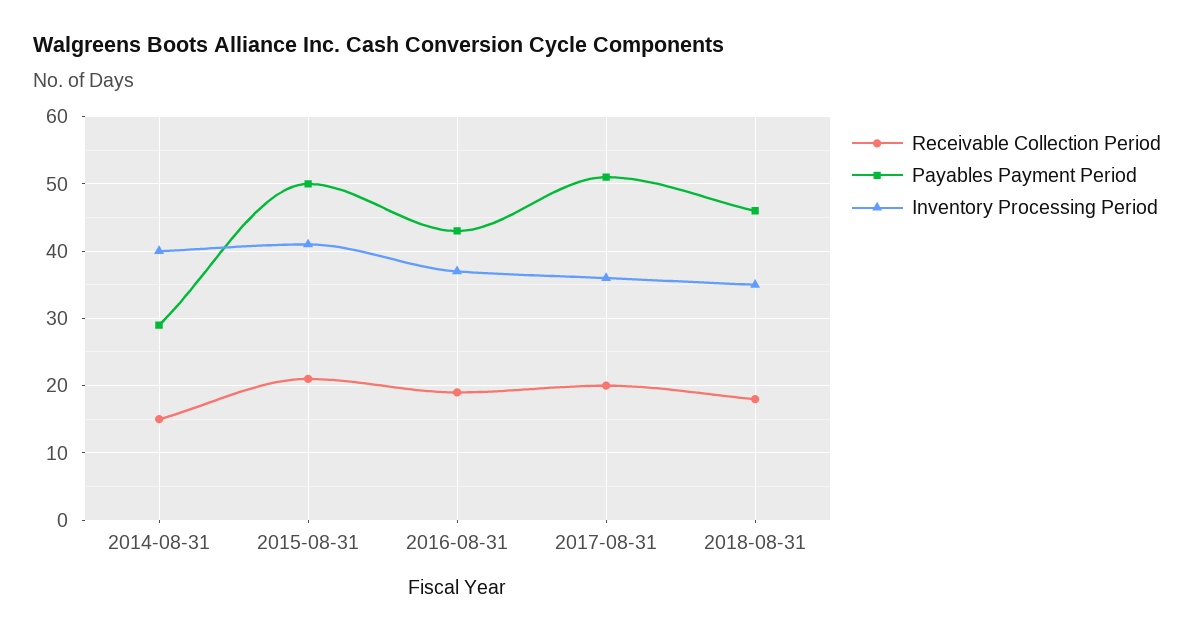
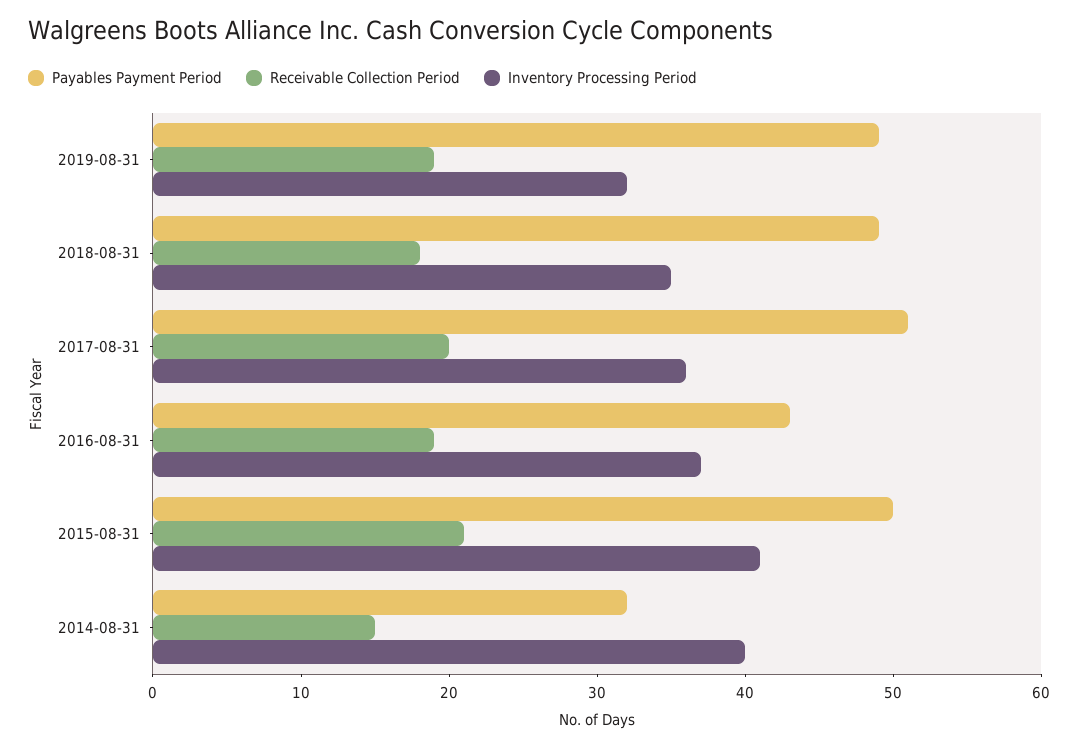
Payables Payment Period, 2014-08-31: 29 -> 32
Payables Payment Period, 2018-08-31: 46 -> 49
Payables Payment Period, 2019-08-31: none -> 49
Receivable Collection Period, 2019-08-31: none -> 19
Inventory Processing Period, 2019-08-31: none -> 32

